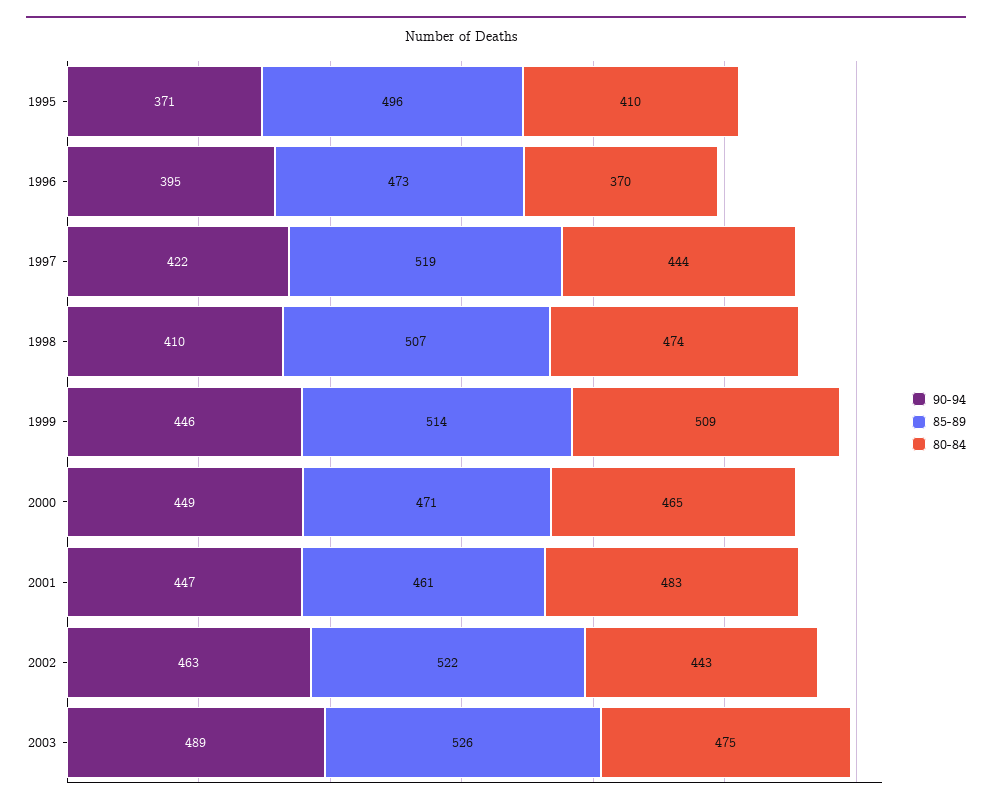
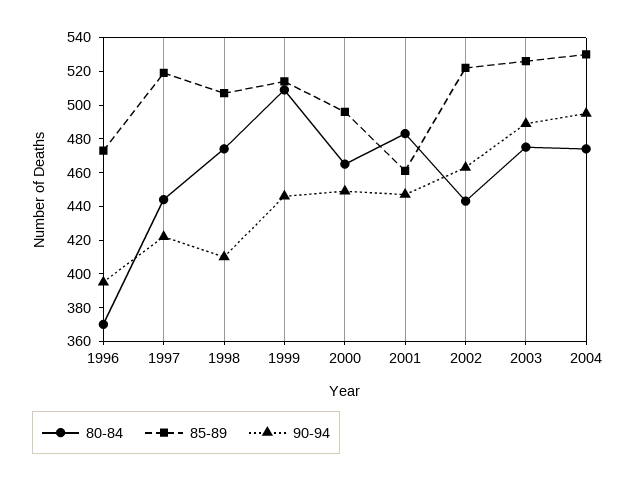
90-94, 1995: 371 -> none
85-89, 1995: 496 -> none
80-84, 1995: 410 -> none
85-89, 2000: 471 -> 495
80-84, 2004: none -> 475
85-89, 2004: none -> 530
90-94, 2004: none -> 495

